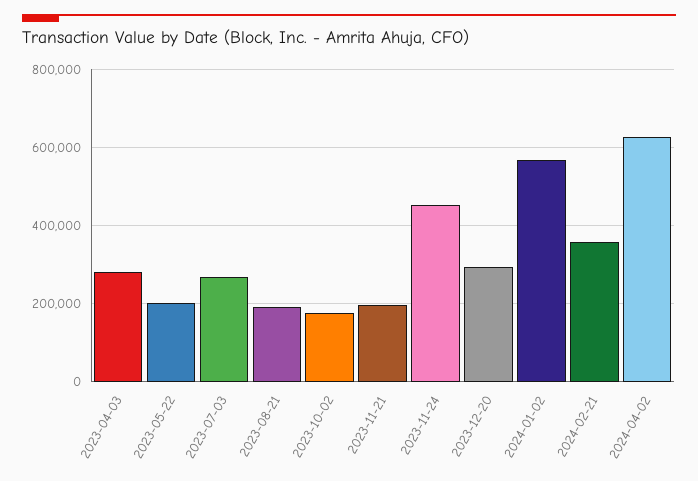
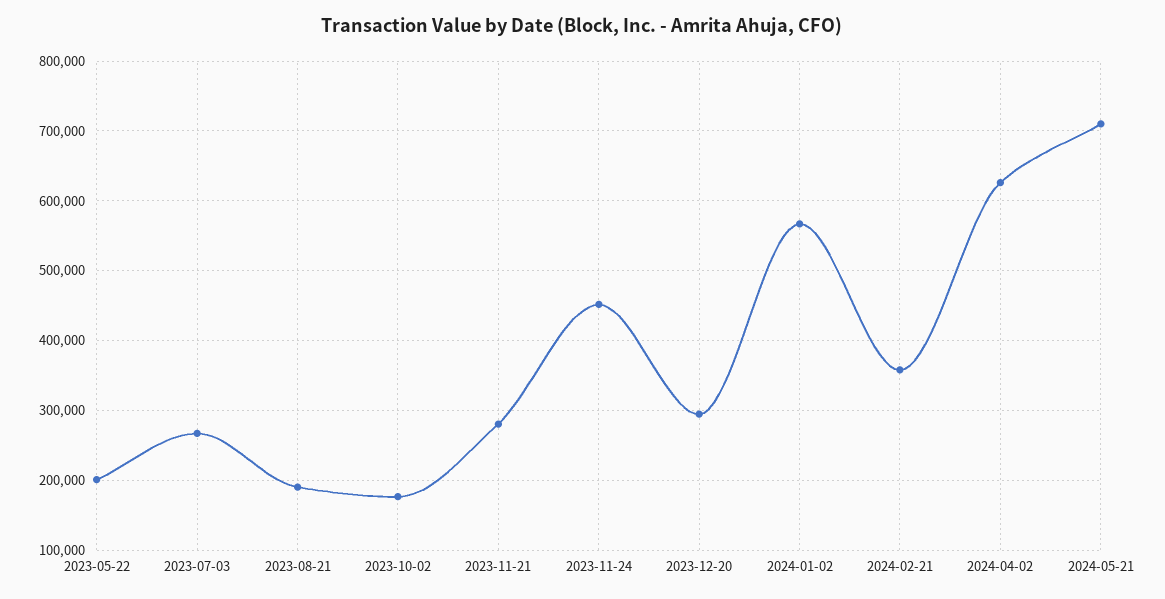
2023-04-03: 280000 -> none
2023-11-21: 200000 -> 280000
2024-05-21: none -> 710000

